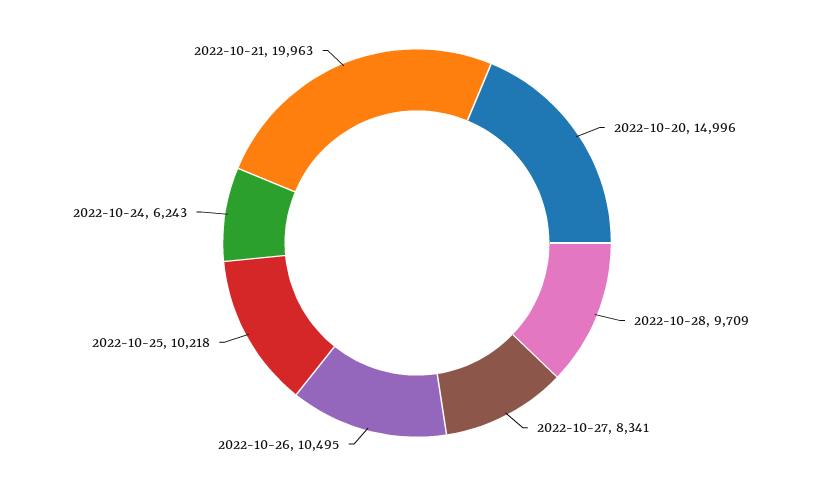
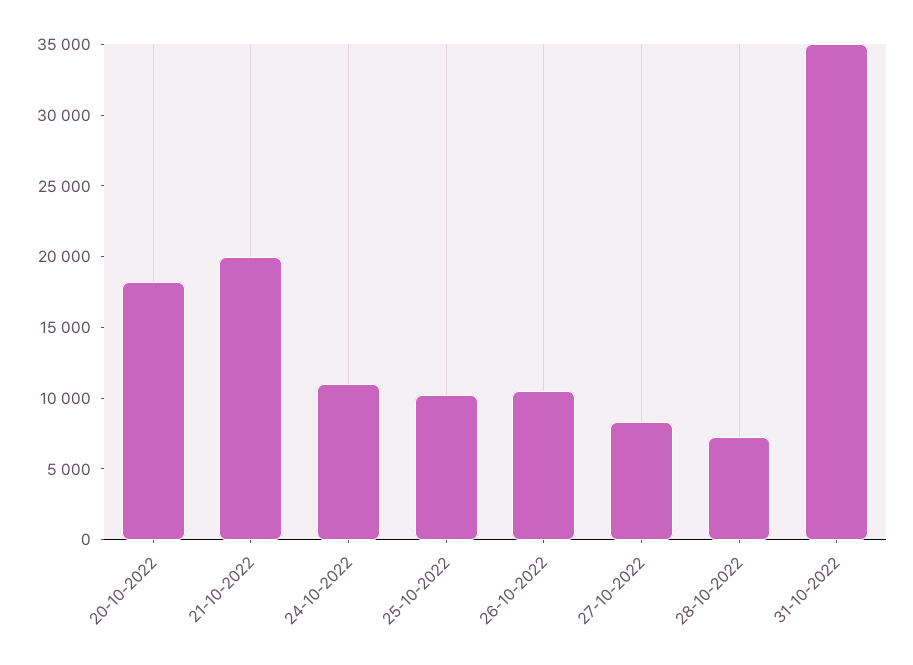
2022-10-20: 14996 -> 18000
2022-10-28: 9709 -> 7000
2022-10-24: 6243 -> 11000
31-10-2022: none -> 35000

